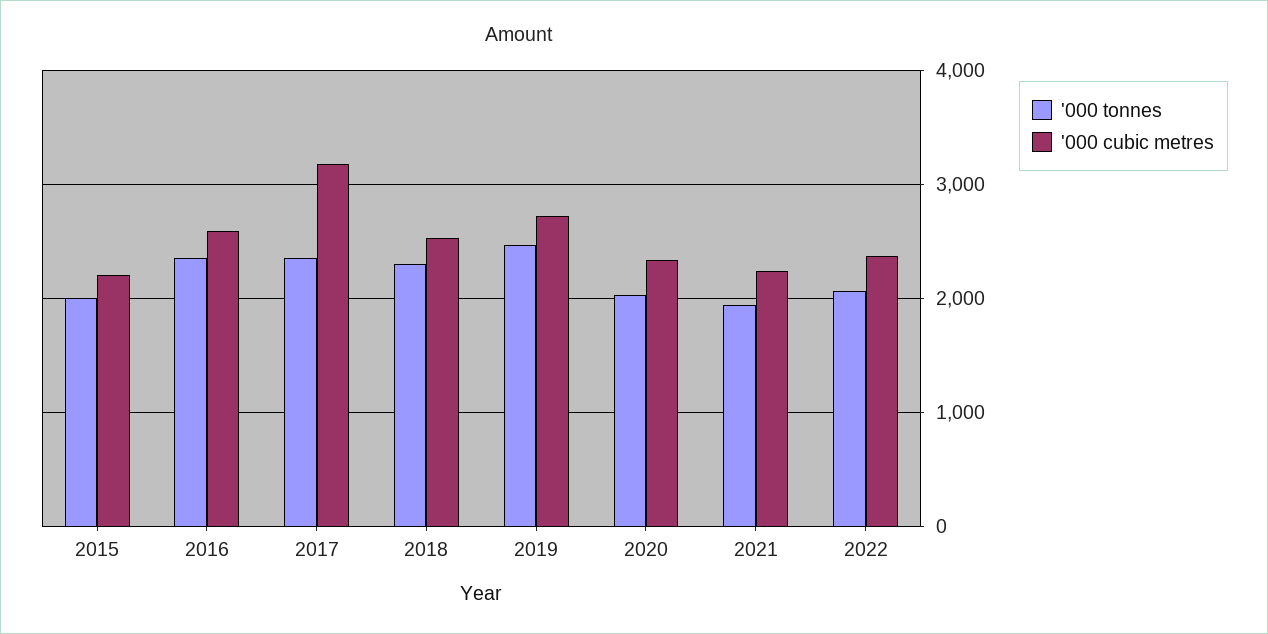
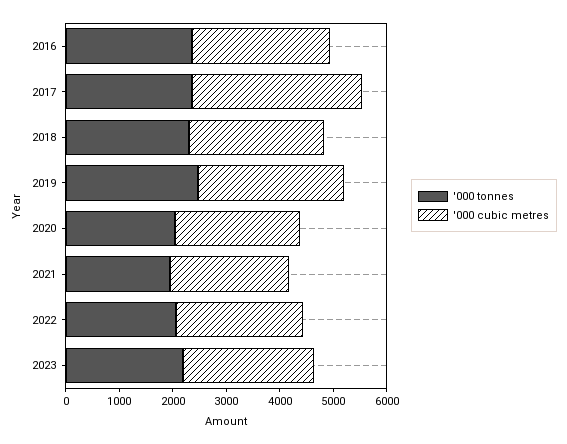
'000 tonnes, 2015: 2000 -> none
'000 cubic metres, 2015: 2200 -> none
'000 tonnes, 2023: none -> 2200
'000 cubic metres, 2023: none -> 2400

